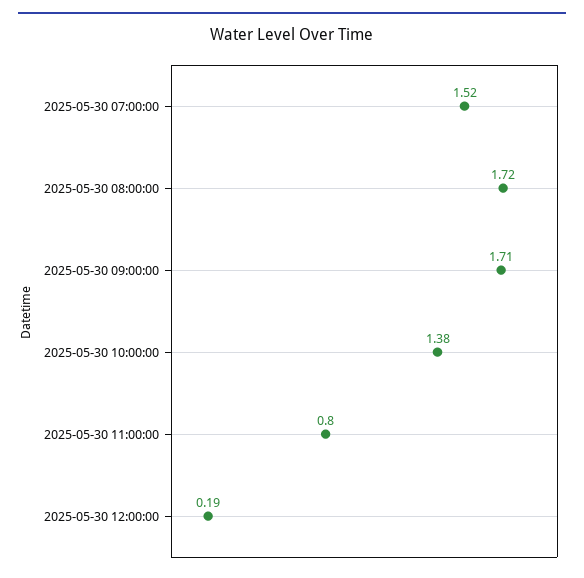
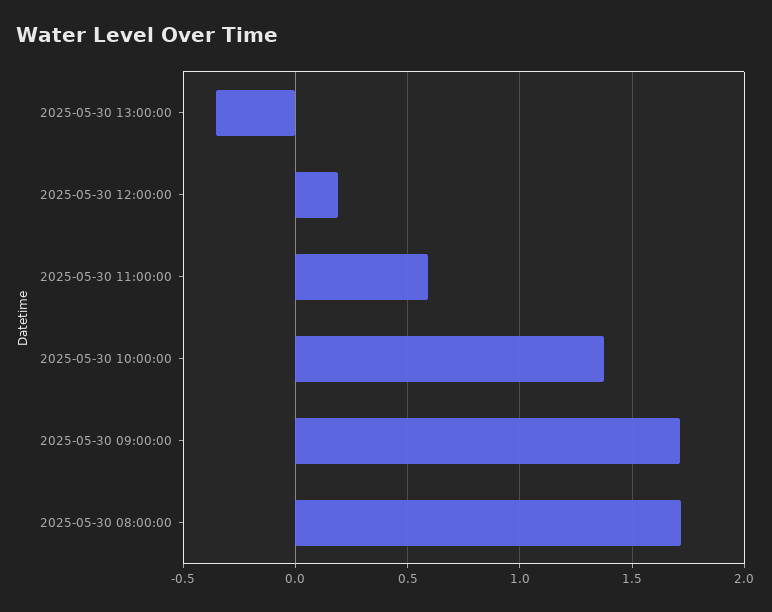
2025-05-30 07:00:00: 1.52 -> none
2025-05-30 11:00:00: 0.8 -> 0.6
2025-05-30 13:00:00: none -> -0.35

